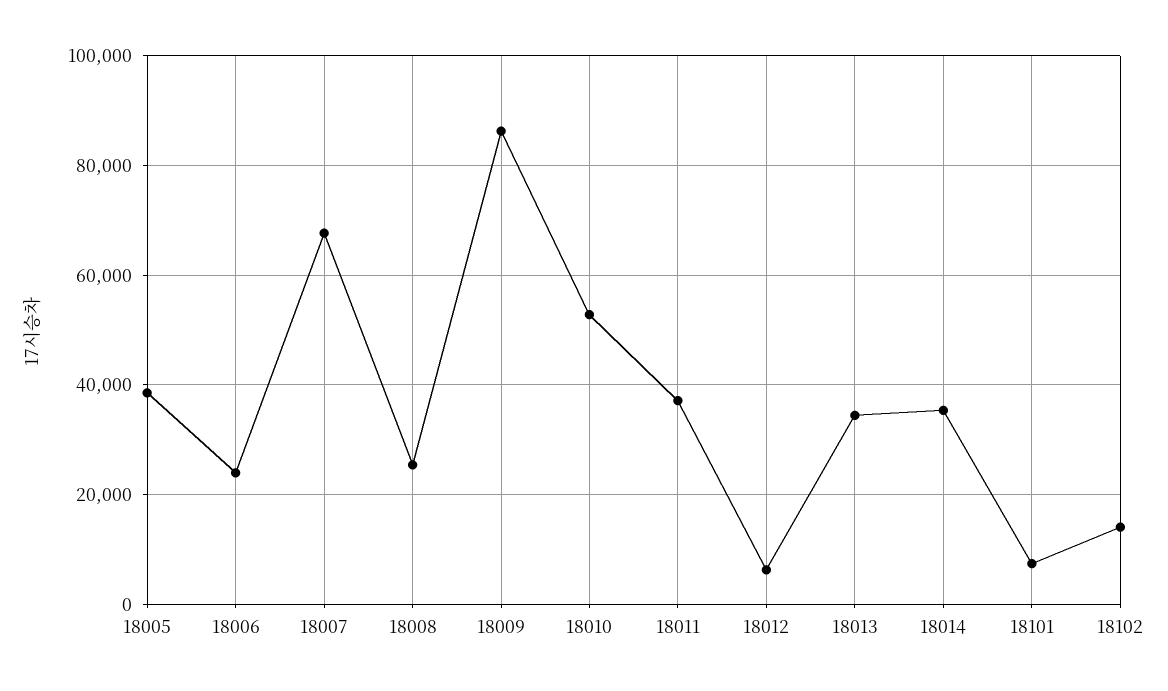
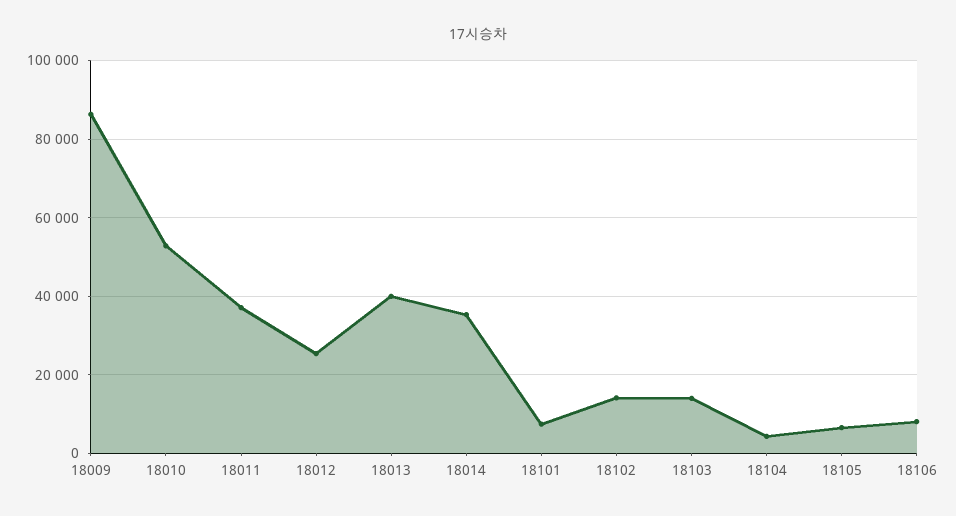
18005: 38000 -> none
18006: 24000 -> none
18007: 68000 -> none
18008: 26000 -> none
18012: 6000 -> 26000
18013: 34000 -> 40000
18103: none -> 14000
18104: none -> 4000
18105: none -> 6000
18106: none -> 8000

